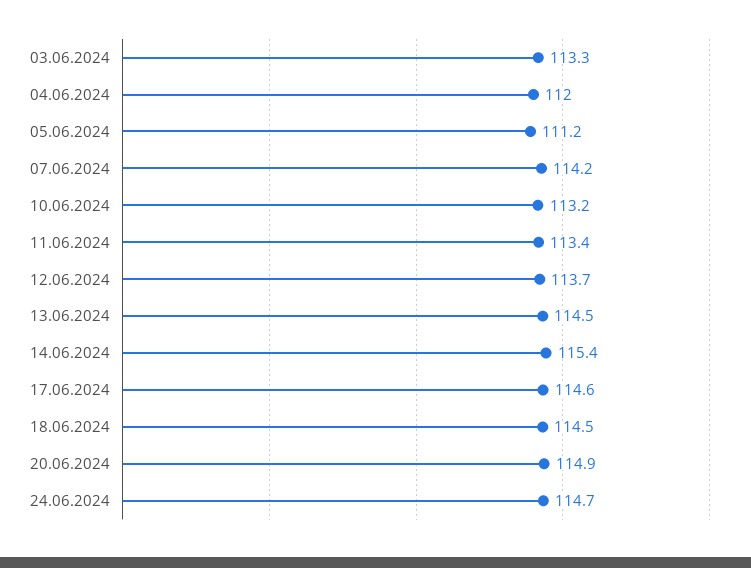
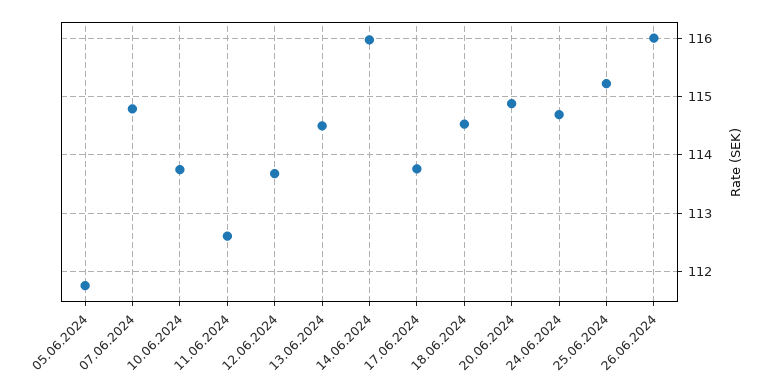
03.06.2024: 113.3 -> none
04.06.2024: 112 -> none
05.06.2024: 111.2 -> 111.8
07.06.2024: 114.2 -> 114.8
10.06.2024: 113.2 -> 113.8
11.06.2024: 113.4 -> 112.6
14.06.2024: 115.4 -> 116
17.06.2024: 114.6 -> 113.8
25.06.2024: none -> 115.2
26.06.2024: none -> 116

